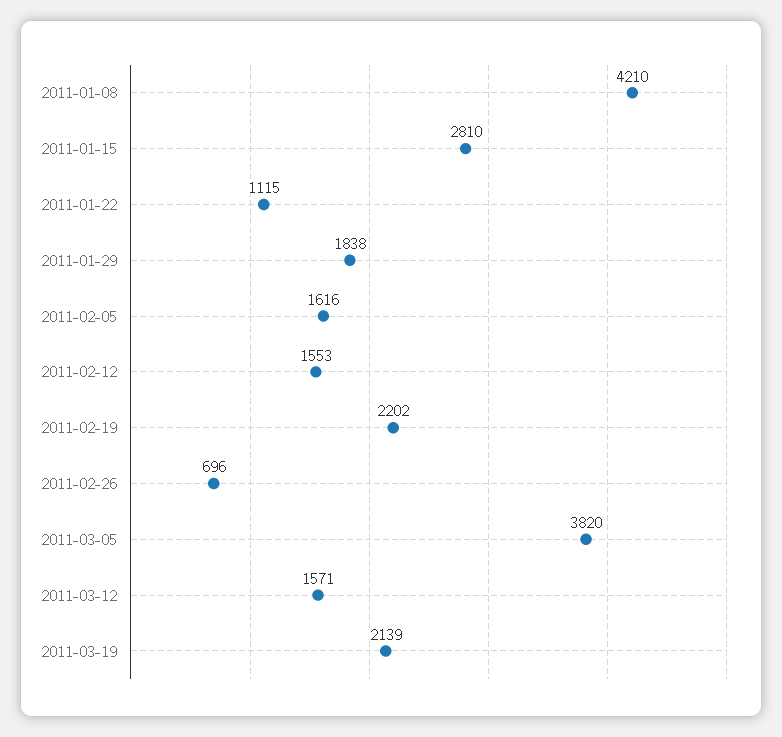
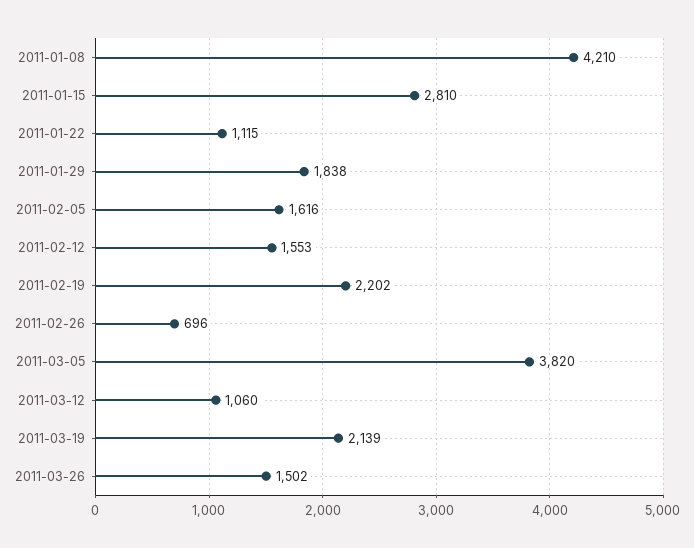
2011-03-12: 1571 -> 1060
2011-03-26: none -> 1502

